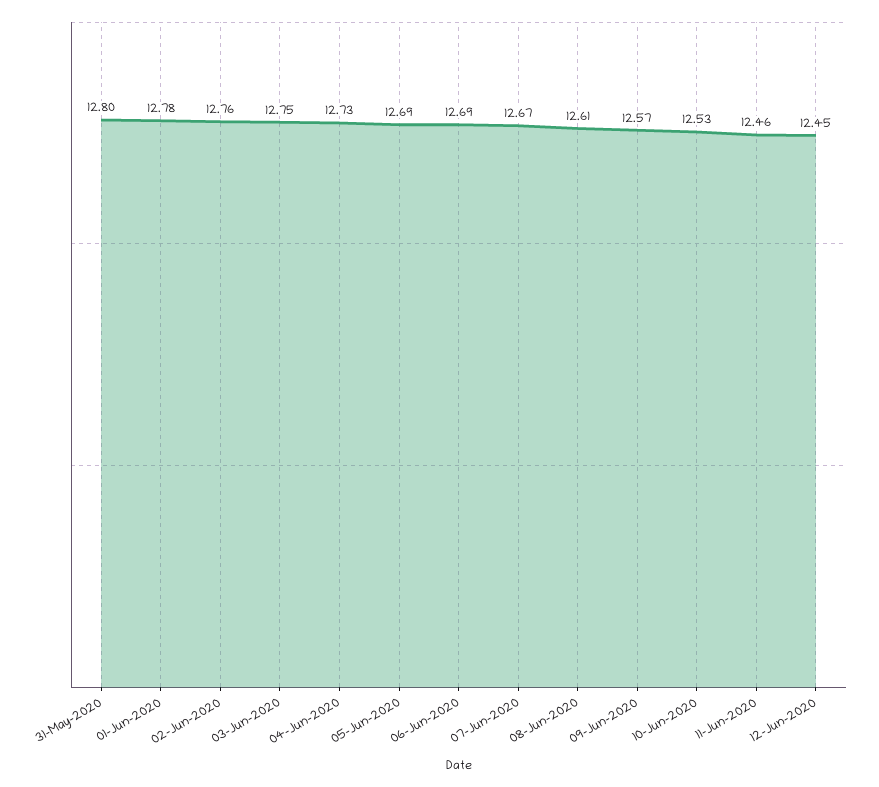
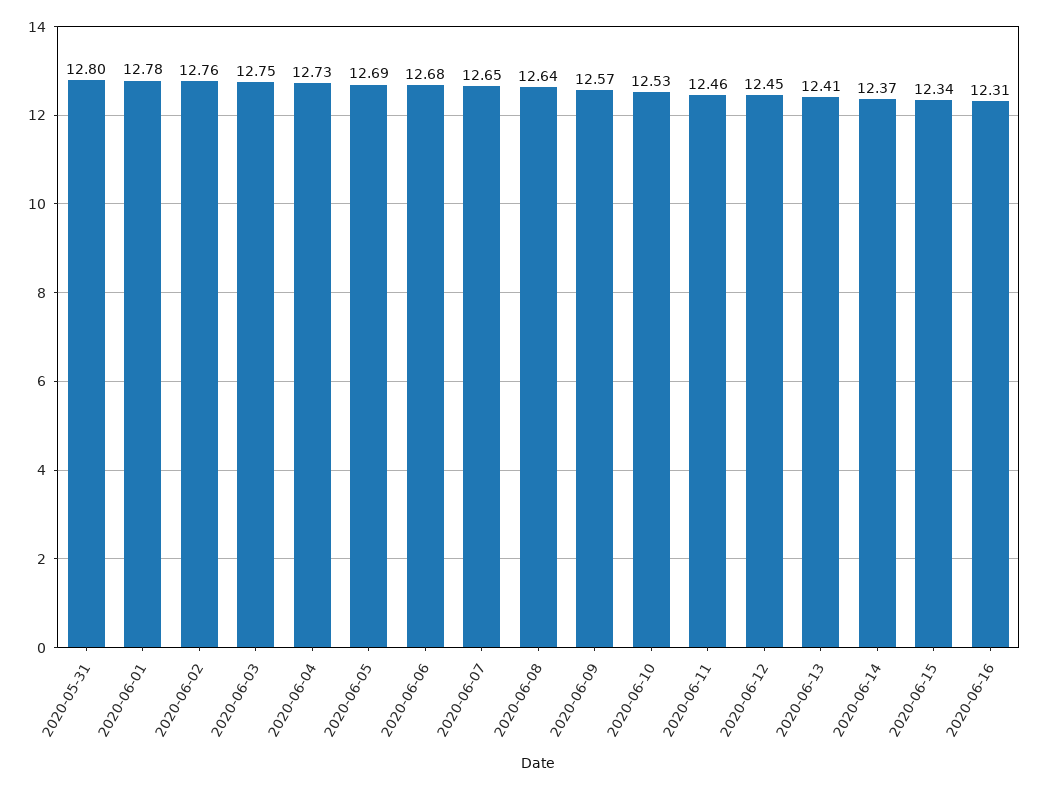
06-Jun-2020: 12.69 -> 12.68
07-Jun-2020: 12.67 -> 12.65
08-Jun-2020: 12.61 -> 12.64
2020-06-13: none -> 12.41
2020-06-14: none -> 12.37
2020-06-15: none -> 12.34
2020-06-16: none -> 12.31

